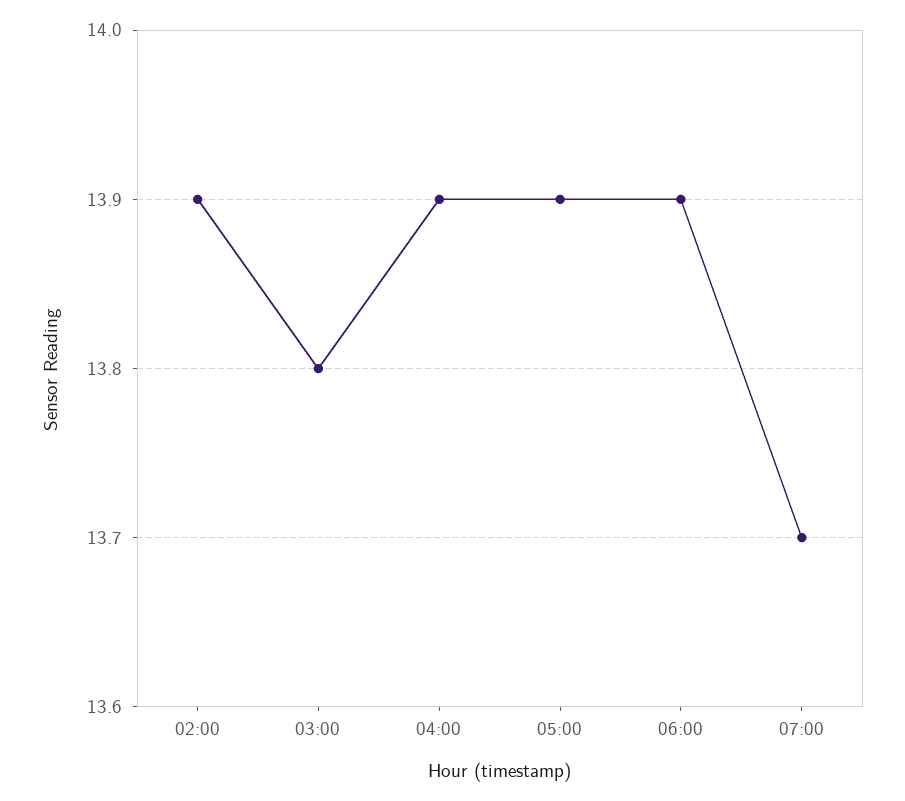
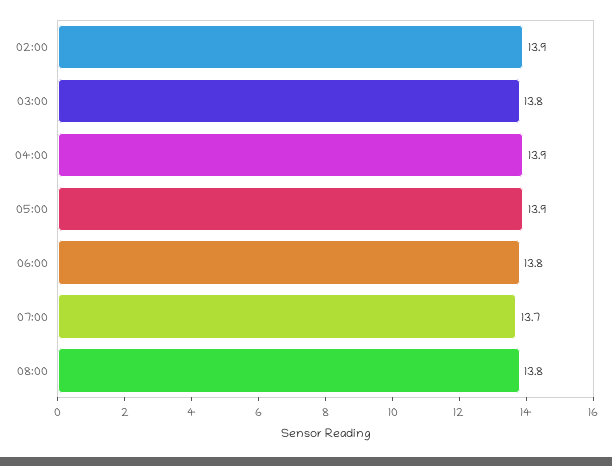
06:00: 13.9 -> 13.8
08:00: none -> 13.8

